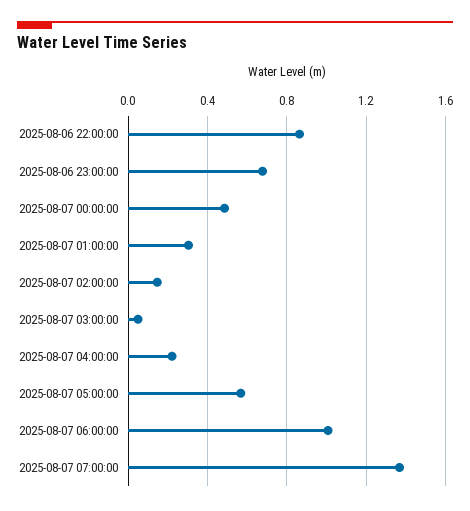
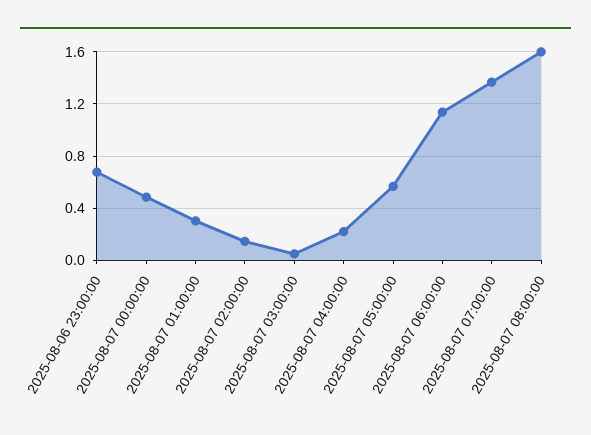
2025-08-06 22:00:00: 0.85 -> none
2025-08-07 06:00:00: 1 -> 1.15
2025-08-07 08:00:00: none -> 1.6

